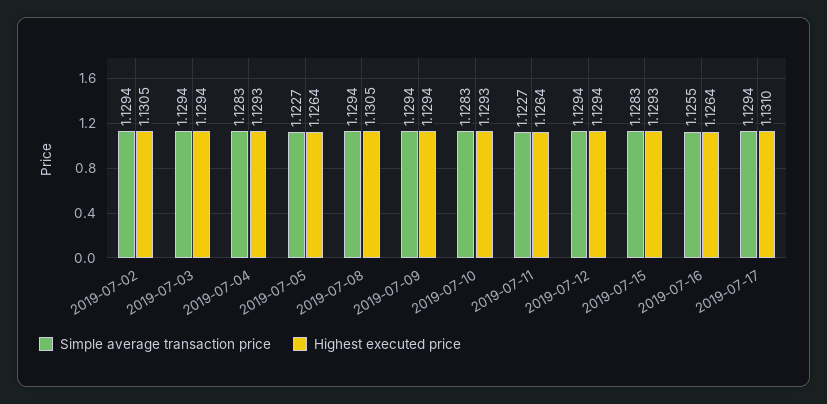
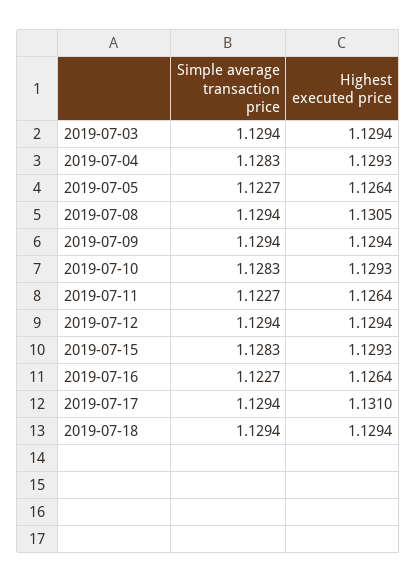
Simple average transaction price, 2019-07-02: 1.1294 -> none
Highest executed price, 2019-07-02: 1.1305 -> none
Simple average transaction price, 2019-07-16: 1.1255 -> 1.1227
Simple average transaction price, 2019-07-18: none -> 1.1294
Highest executed price, 2019-07-18: none -> 1.1294

